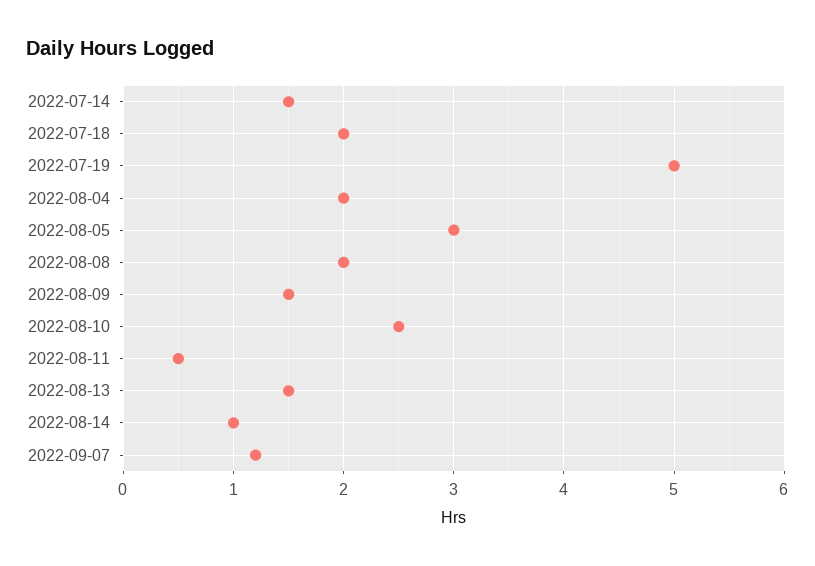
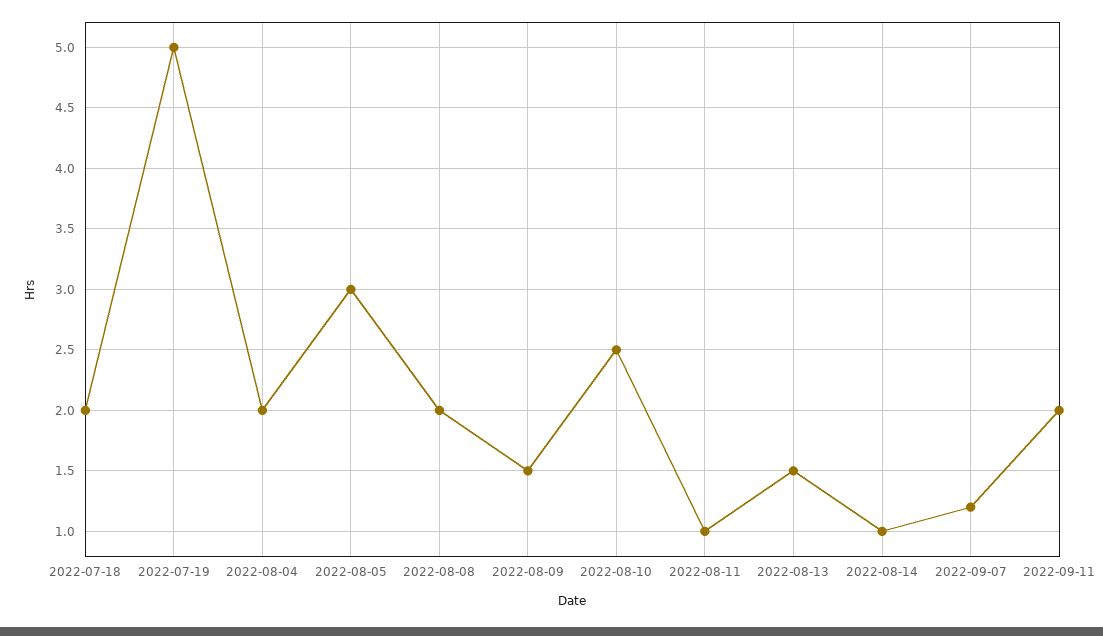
2022-07-14: 1.5 -> none
2022-08-11: 0.5 -> 1
2022-09-11: none -> 2

